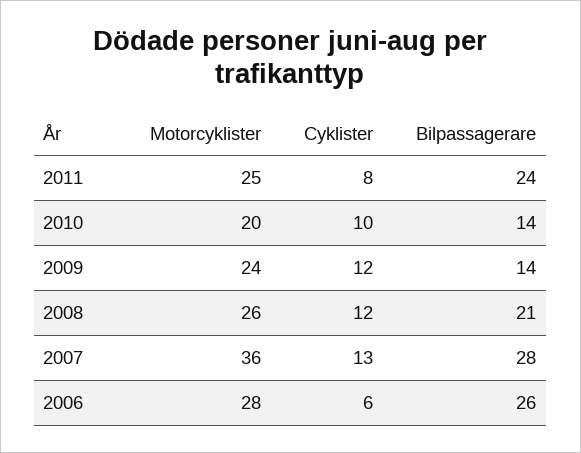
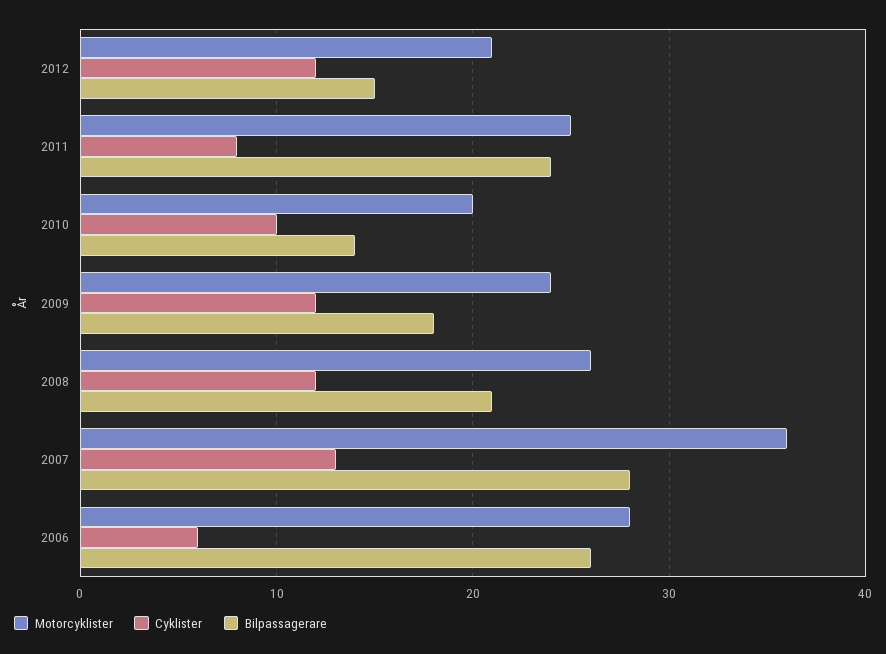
Bilpassagerare, 2009: 14 -> 18
Motorcyklister, 2012: none -> 21
Cyklister, 2012: none -> 12
Bilpassagerare, 2012: none -> 15

